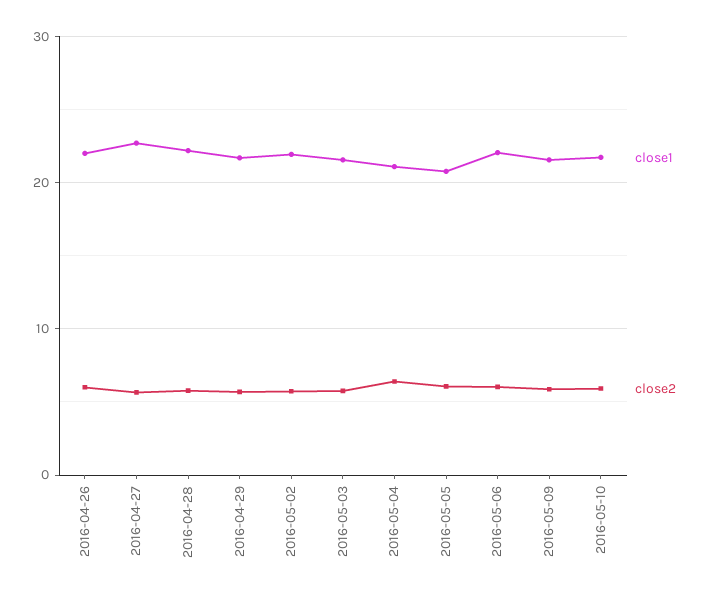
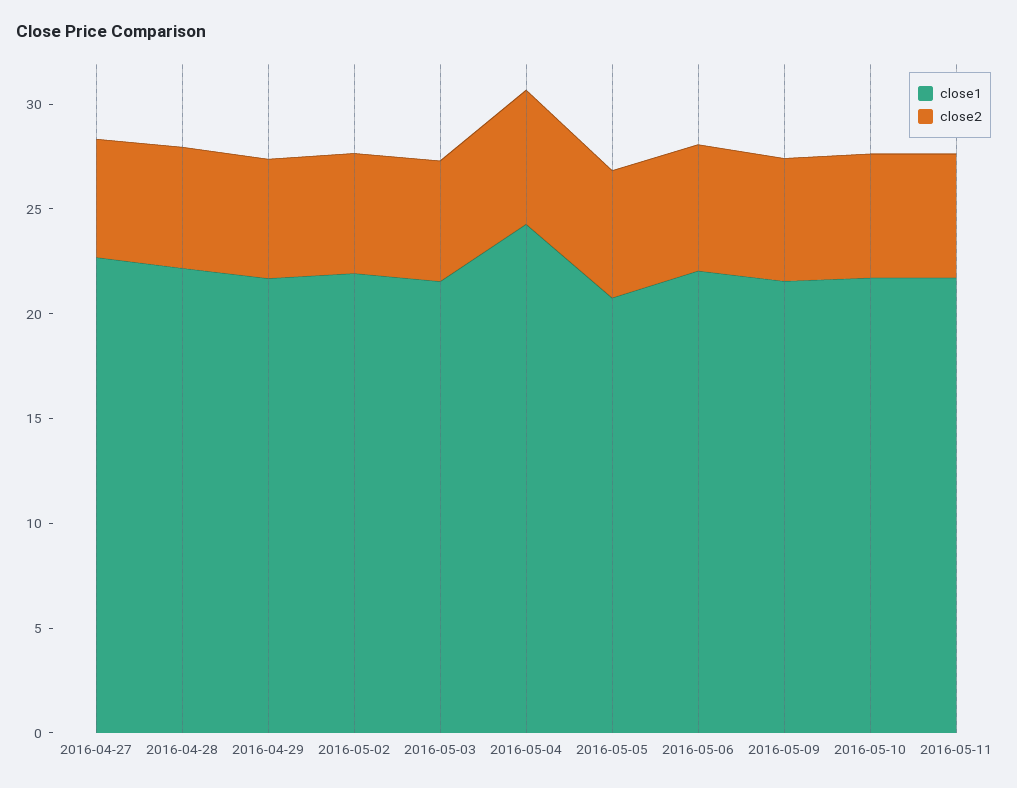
close1, 2016-04-26: 22 -> none
close2, 2016-04-26: 6 -> none
close1, 2016-05-04: 21 -> 24
close1, 2016-05-11: none -> 22
close2, 2016-05-11: none -> 6

